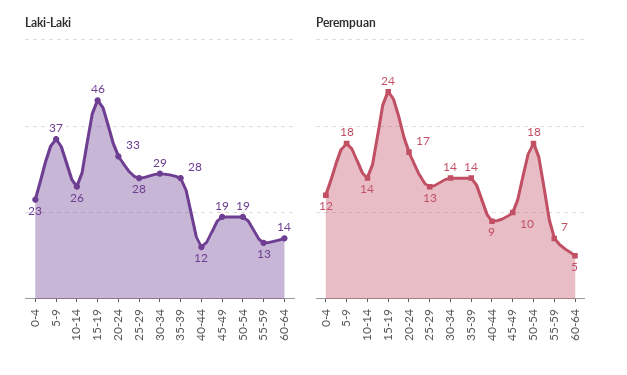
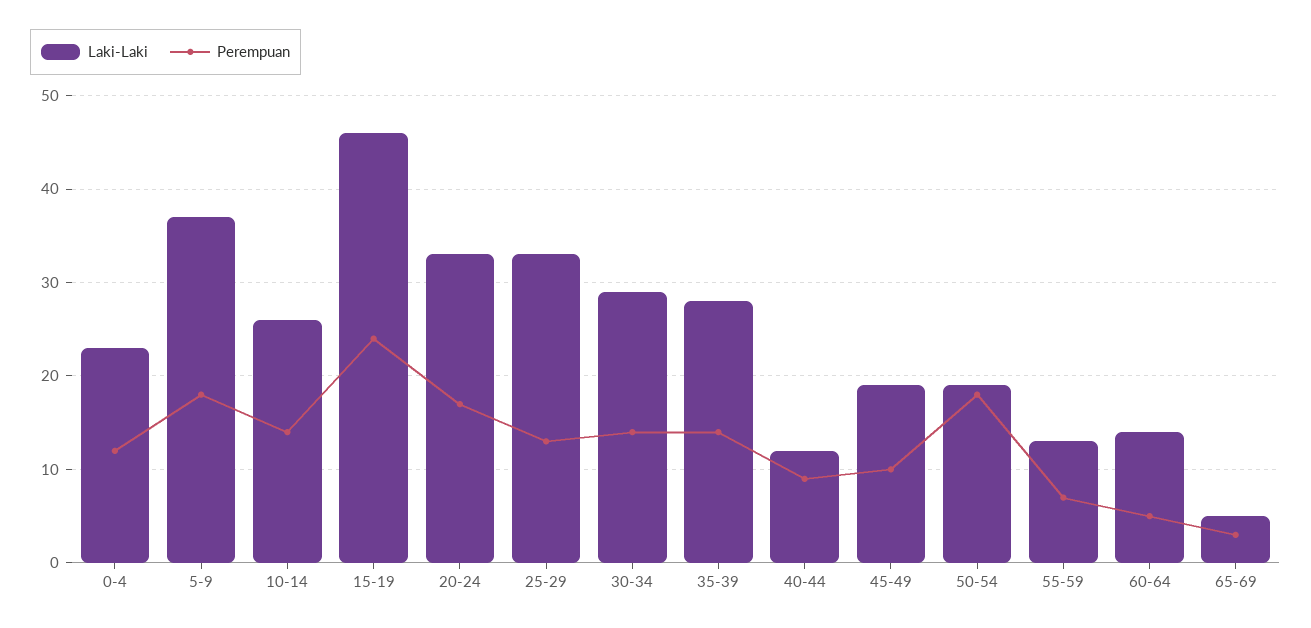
Laki-Laki, 25-29: 28 -> 33
Laki-Laki, 65-69: none -> 5
Perempuan, 65-69: none -> 3

